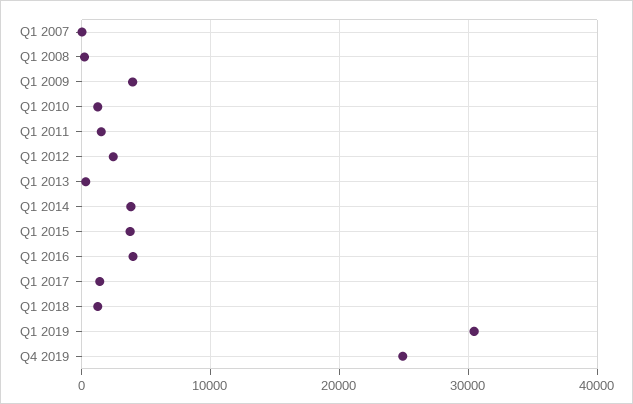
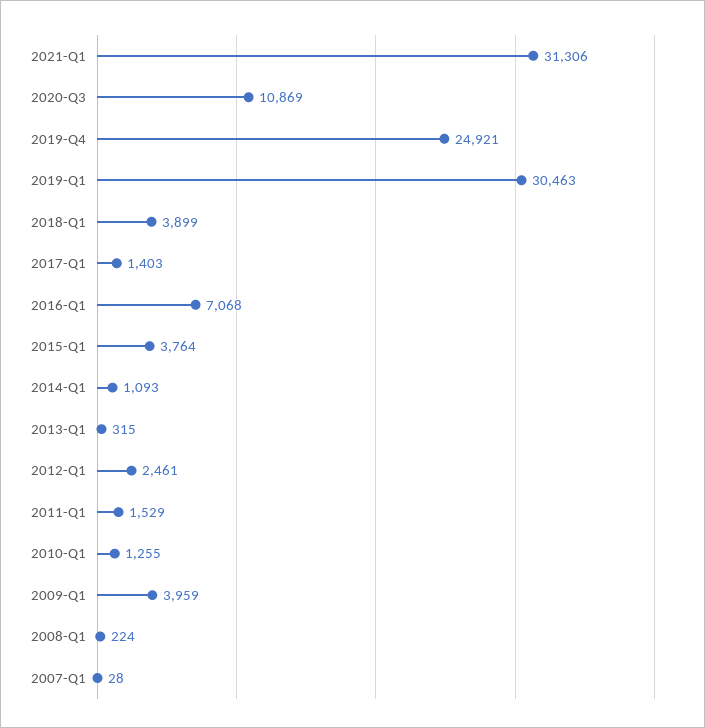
Q1 2014: 4000 -> 1093
Q1 2016: 4000 -> 7068
Q1 2018: 1000 -> 3899
2021-Q1: none -> 31306
2020-Q3: none -> 10869

